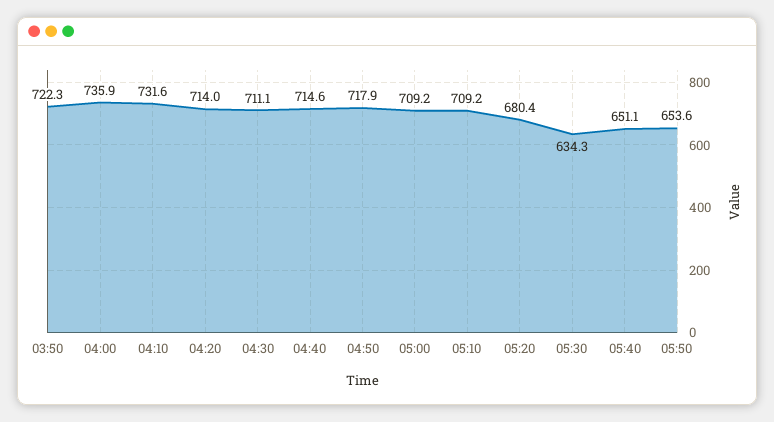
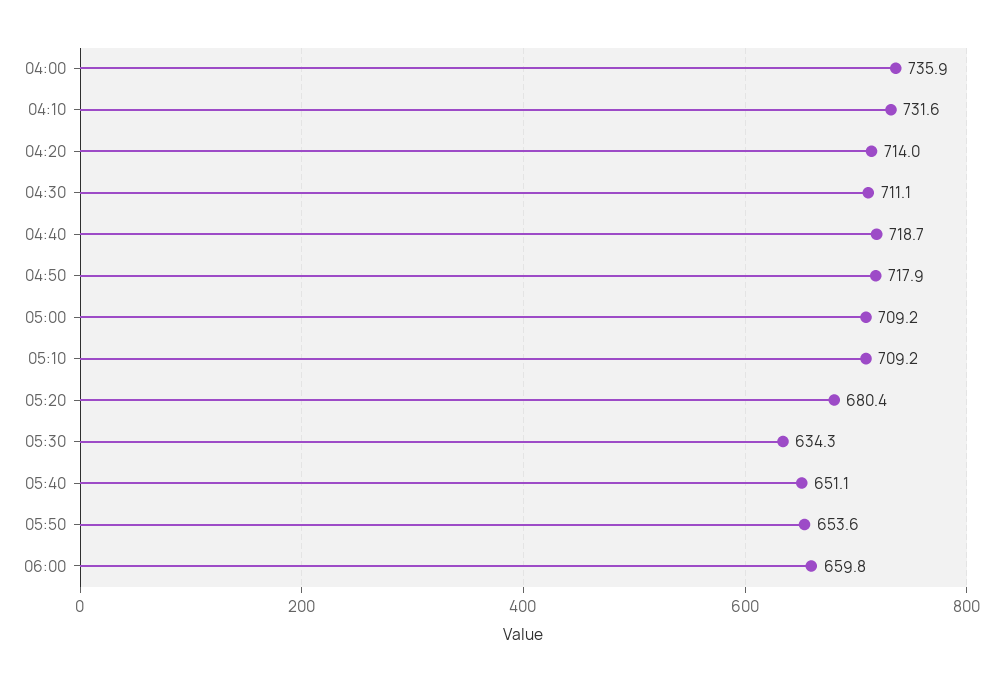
03:50: 722.3 -> none
04:40: 714.6 -> 718.7
06:00: none -> 659.8

